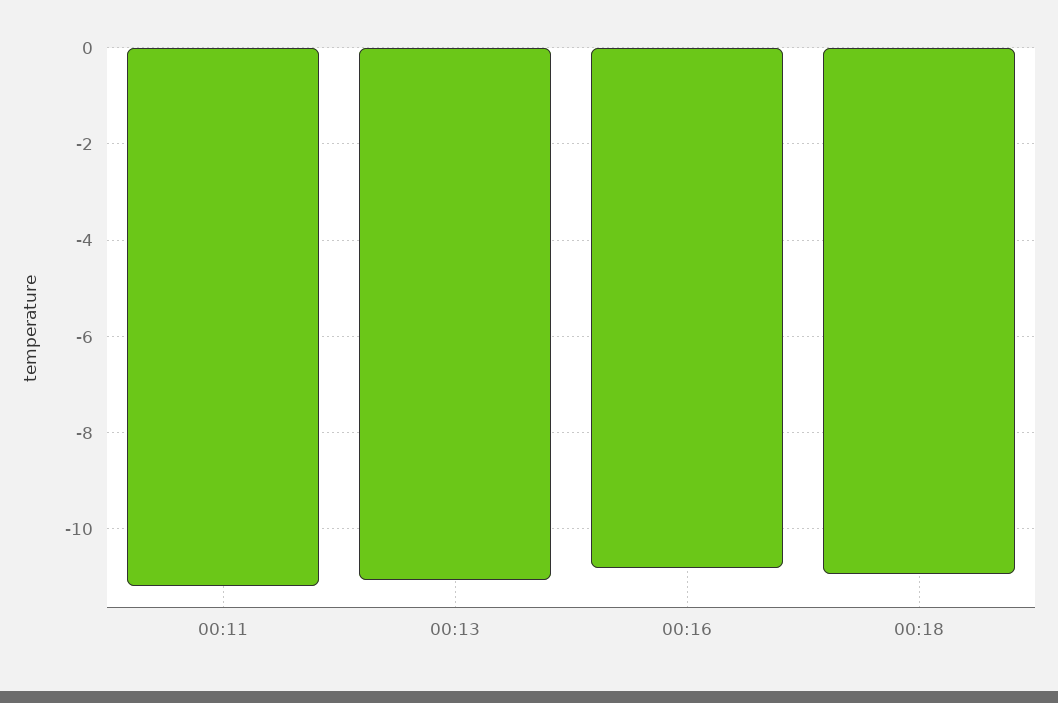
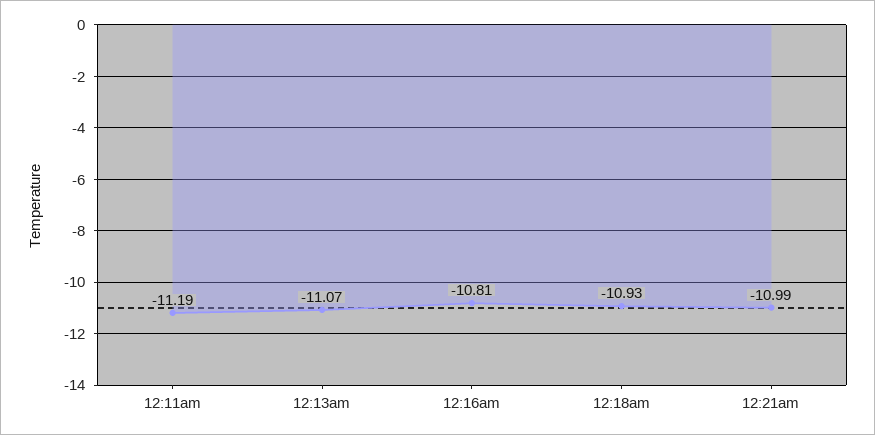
12:21am: none -> -10.99

